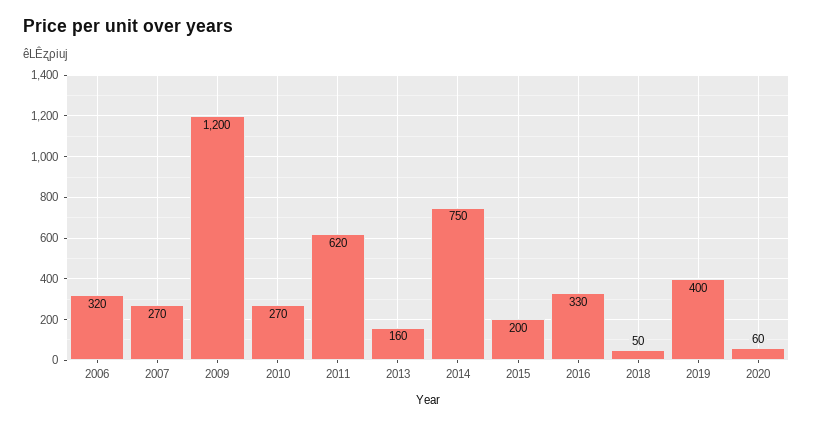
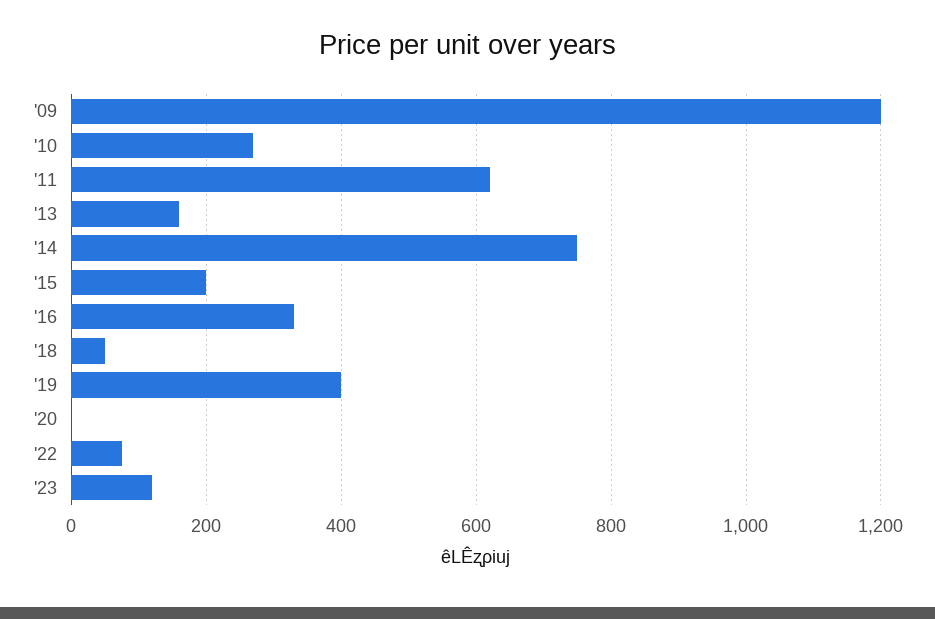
2006: 320 -> none
2007: 270 -> none
2020: 60 -> 0
'22: none -> 80
'23: none -> 120

